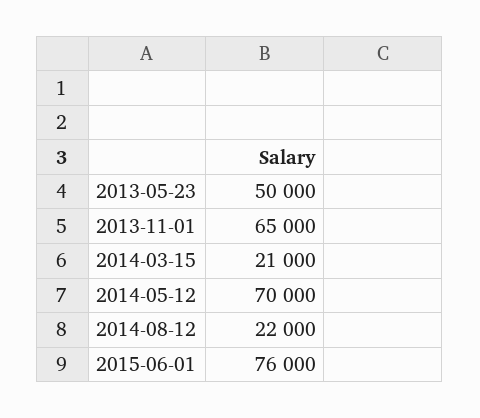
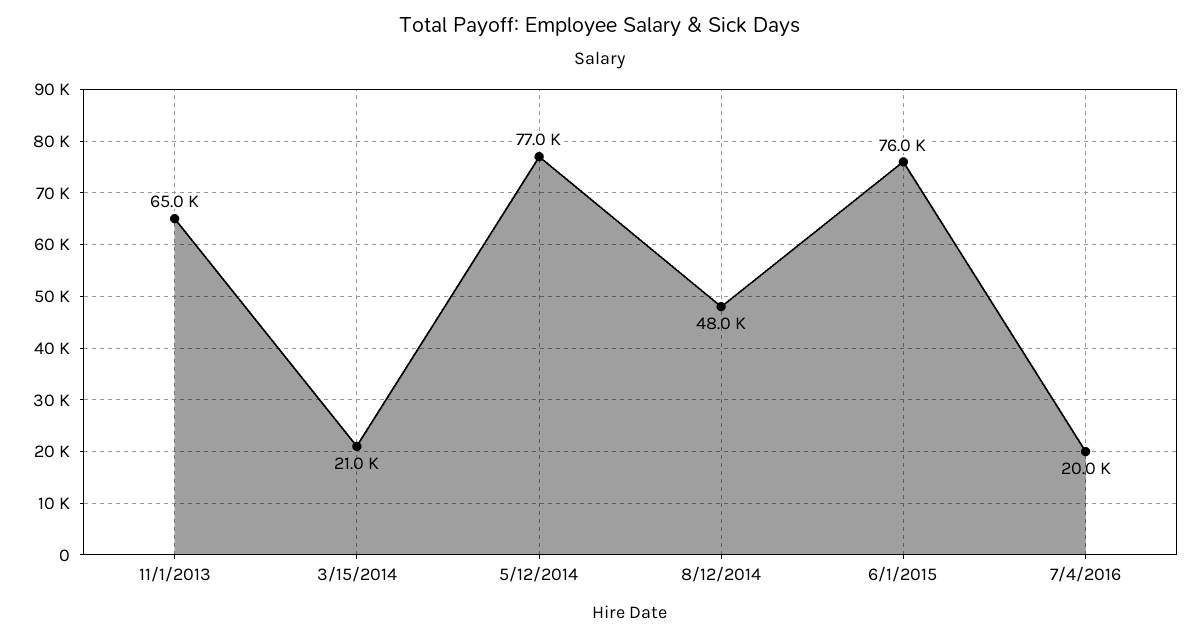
2013-05-23: 50000 -> none
2014-05-12: 70000 -> 77000
2014-08-12: 22000 -> 48000
7/4/2016: none -> 20000

